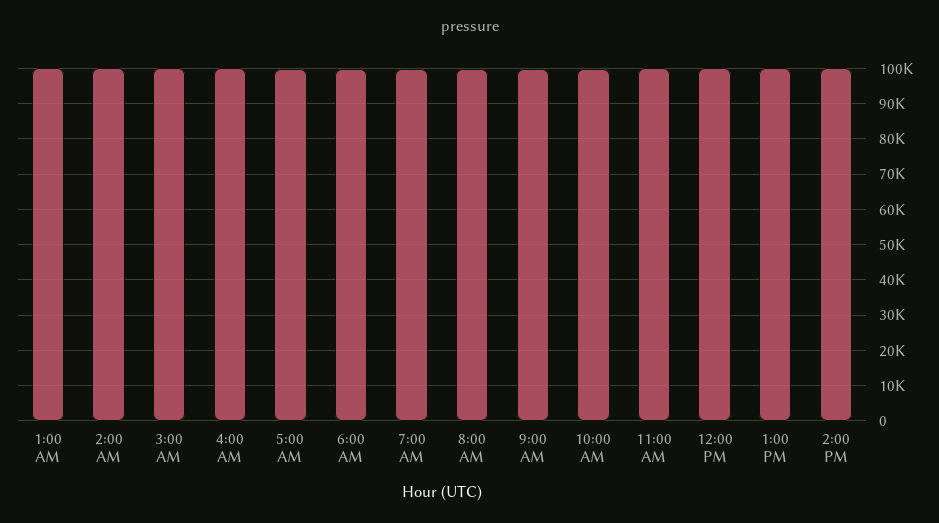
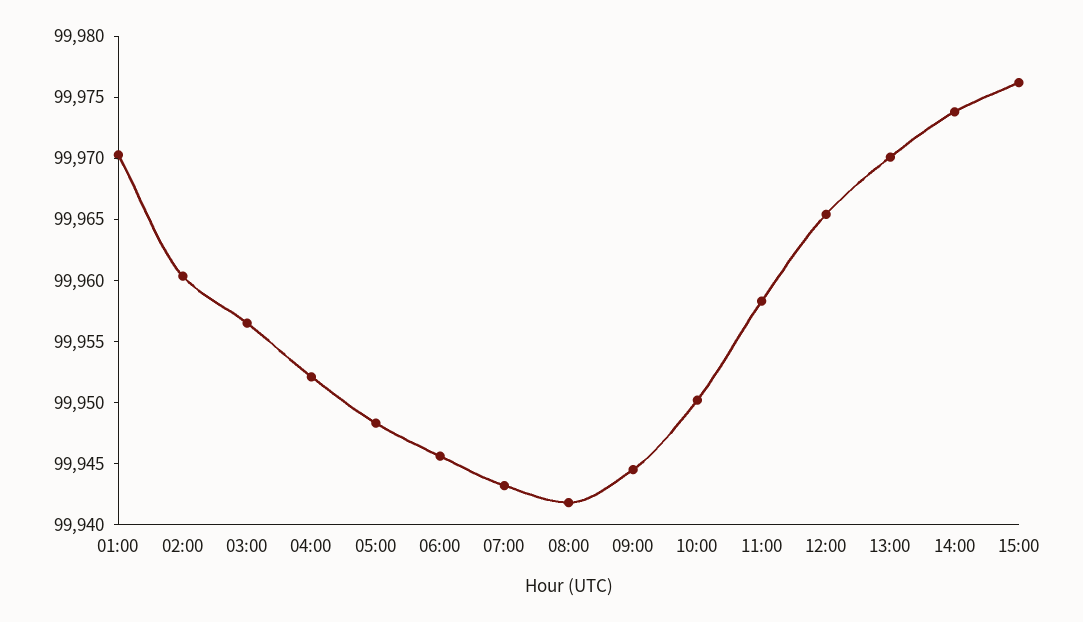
15:00: none -> 99976

